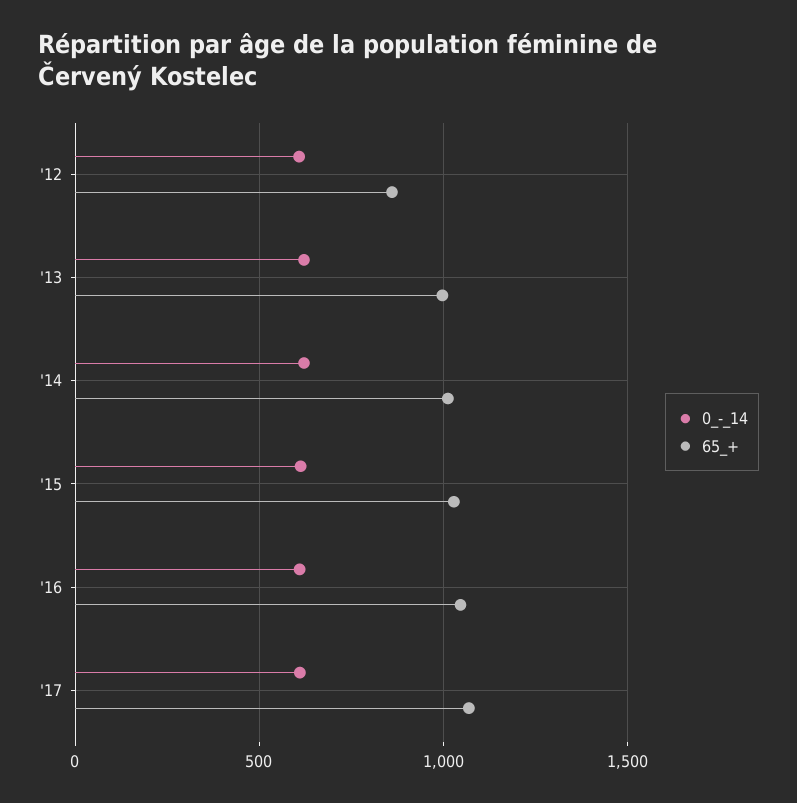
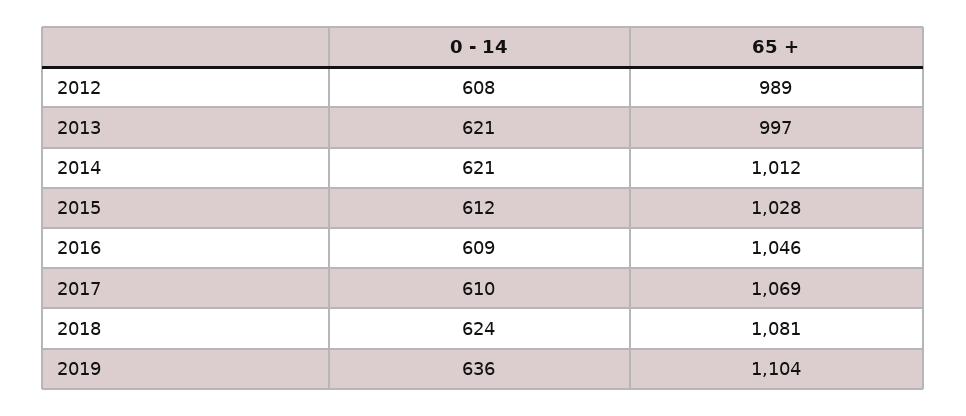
65_+, '12: 850 -> 989
0_-_14, 2018: none -> 624
65_+, 2018: none -> 1081
0_-_14, 2019: none -> 636
65_+, 2019: none -> 1104

